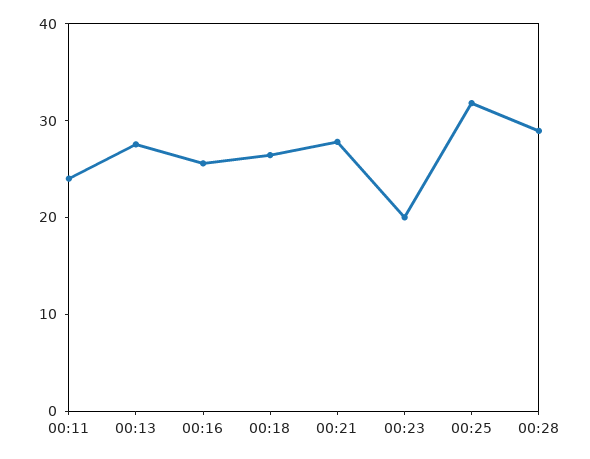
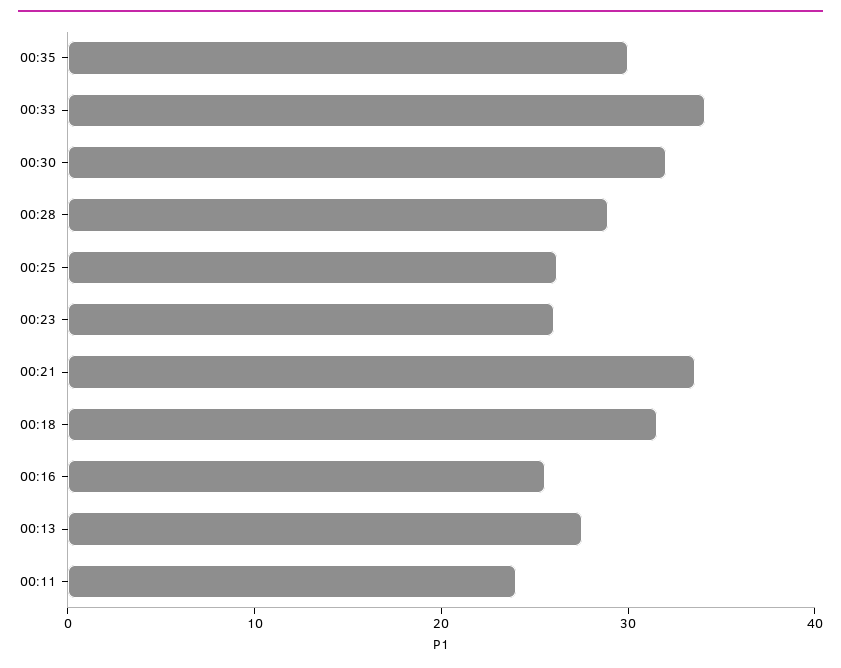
00:18: 26 -> 32
00:21: 28 -> 34
00:23: 20 -> 26
00:25: 32 -> 26
00:35: none -> 30
00:33: none -> 34
00:30: none -> 32

